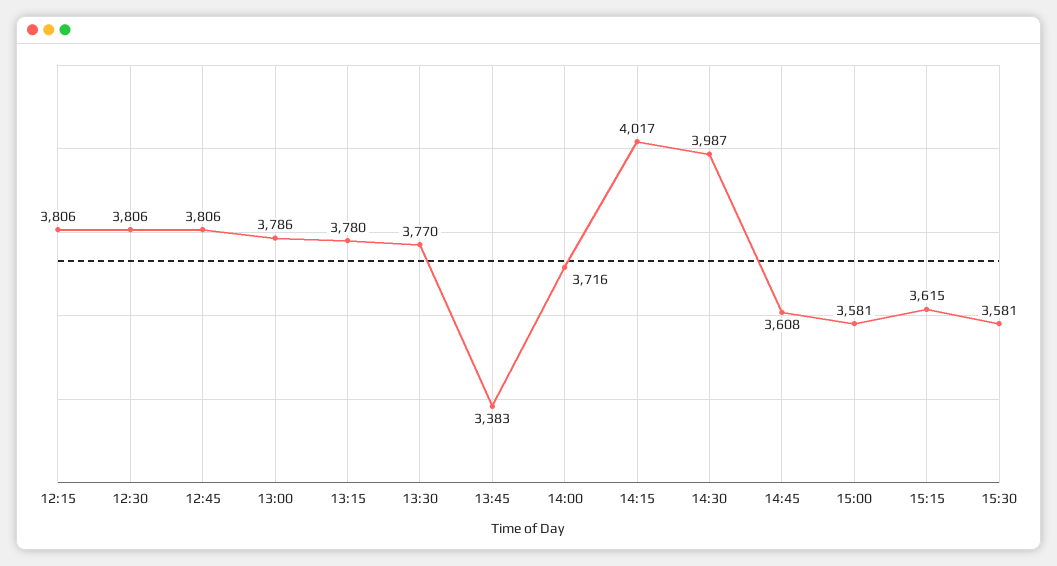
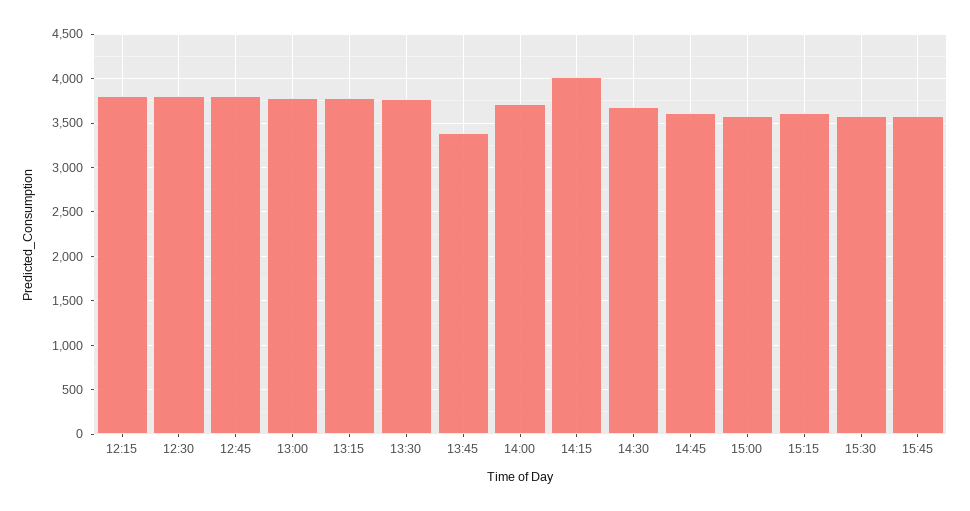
14:30: 3987 -> 3700
15:45: none -> 3600

